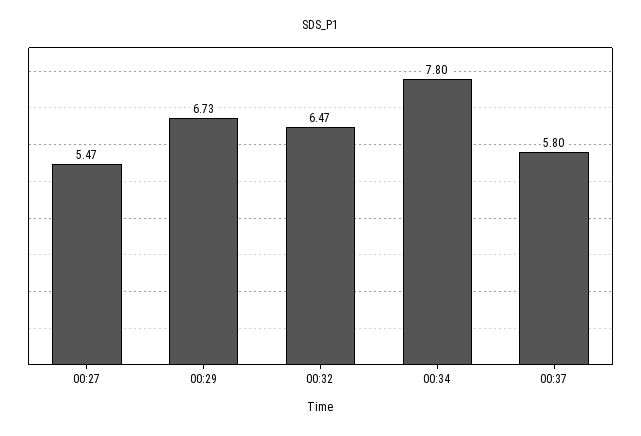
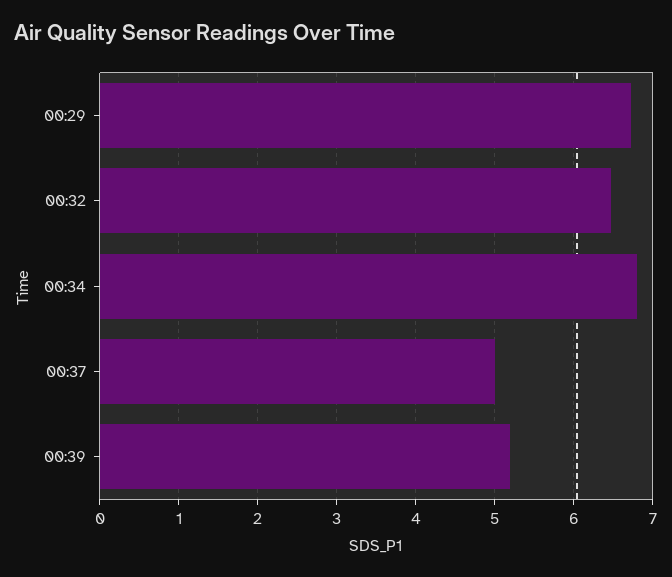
00:27: 5.47 -> none
00:34: 7.8 -> 6.8
00:37: 5.8 -> 5
00:39: none -> 5.2

